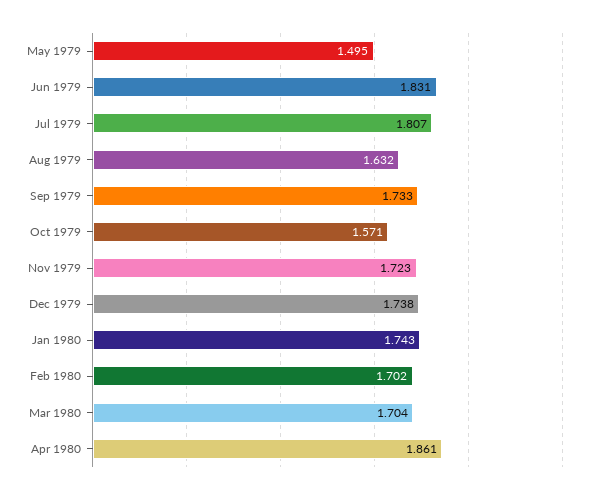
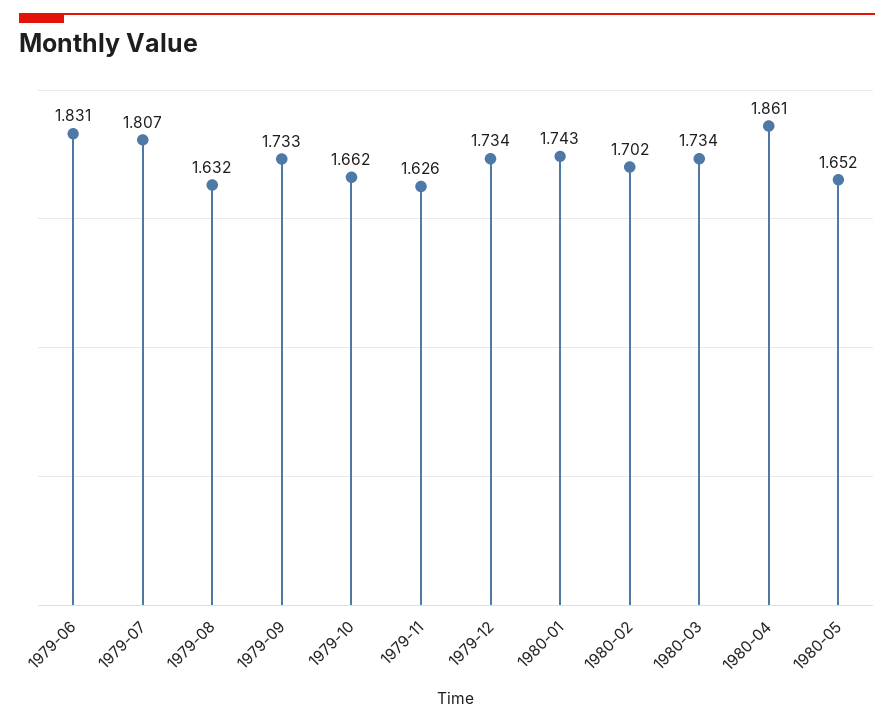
May 1979: 1.495 -> none
Oct 1979: 1.571 -> 1.662
Nov 1979: 1.723 -> 1.626
Dec 1979: 1.738 -> 1.734
Mar 1980: 1.704 -> 1.734
1980-05: none -> 1.652

